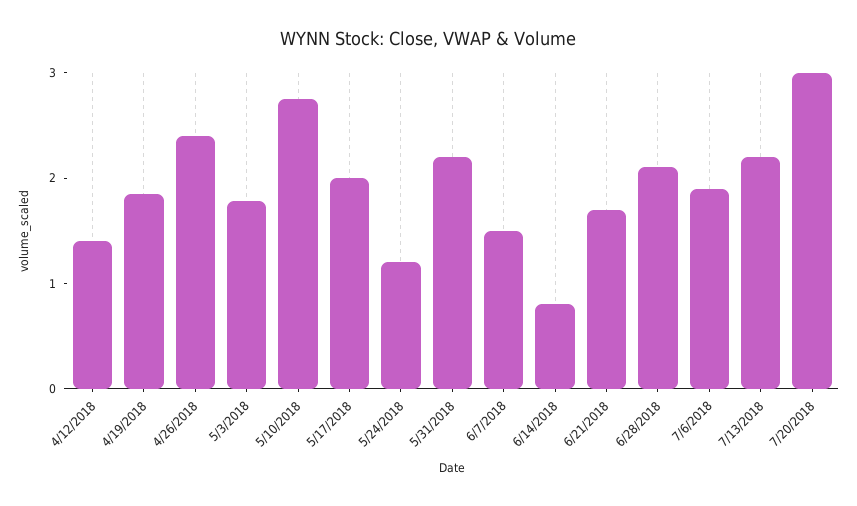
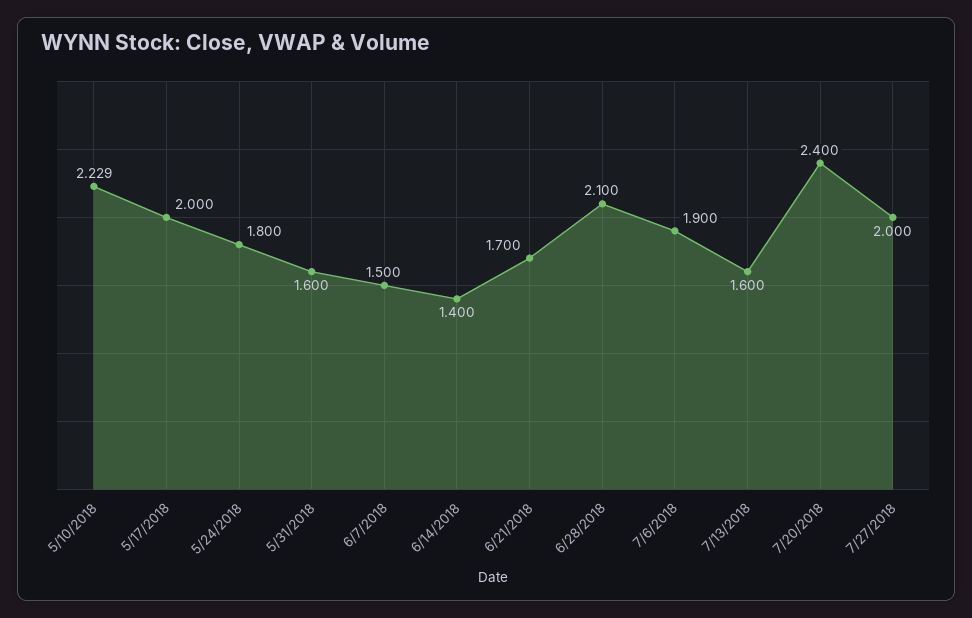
4/12/2018: 1.4 -> none
4/19/2018: 1.8 -> none
4/26/2018: 2.4 -> none
5/3/2018: 1.8 -> none
5/10/2018: 2.8 -> 2.229
5/24/2018: 1.2 -> 1.8
5/31/2018: 2.2 -> 1.6
6/14/2018: 0.8 -> 1.4
7/13/2018: 2.2 -> 1.6
7/20/2018: 3 -> 2.4
7/27/2018: none -> 2

